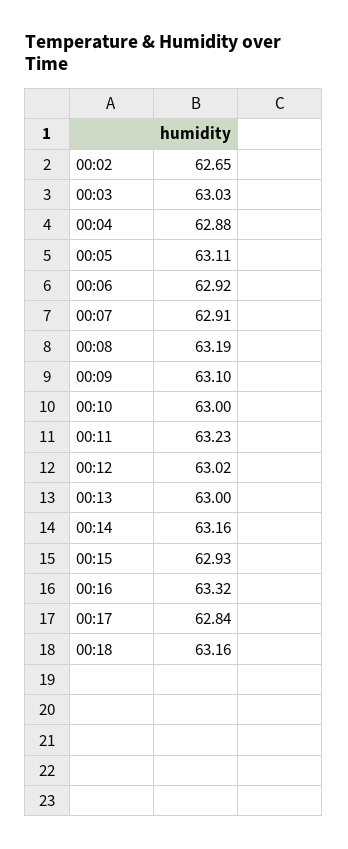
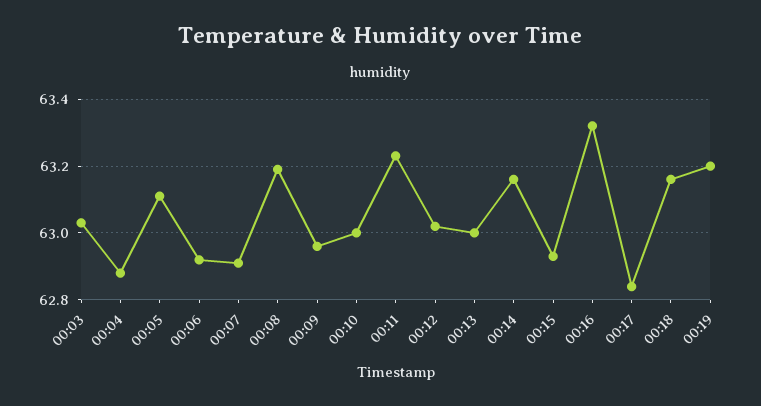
00:02: 62.65 -> none
00:09: 63.1 -> 62.95
00:19: none -> 63.2

